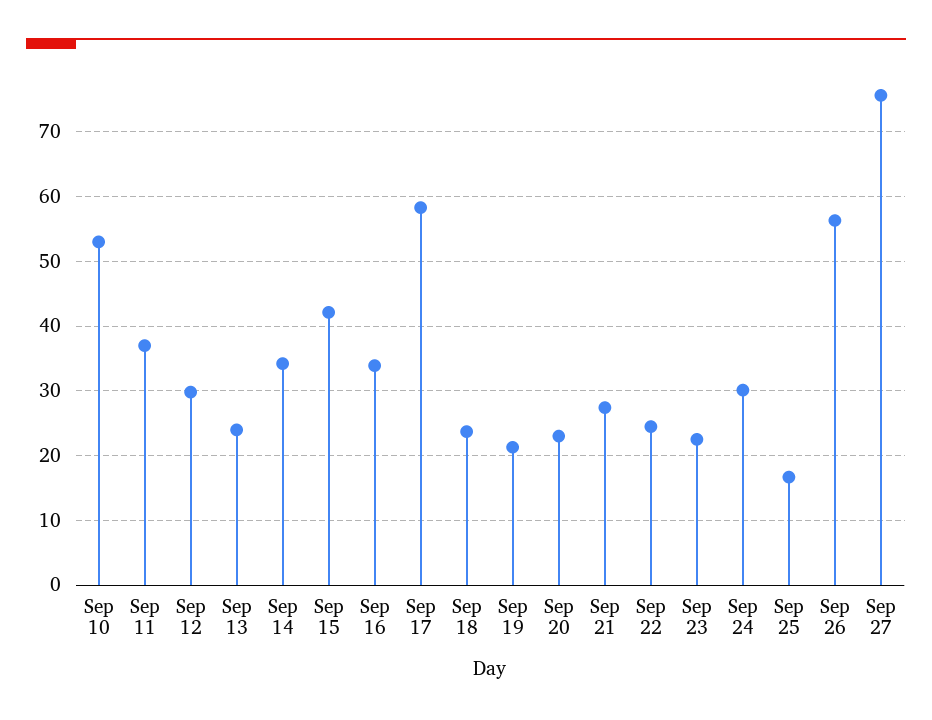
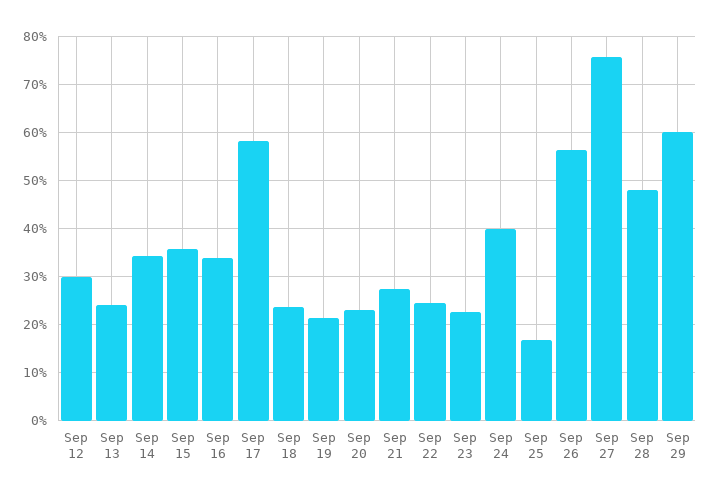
Sep 10: 53 -> none
Sep 11: 37 -> none
Sep 15: 42 -> 36
Sep 24: 30 -> 40
Sep 28: none -> 48
Sep 29: none -> 60

